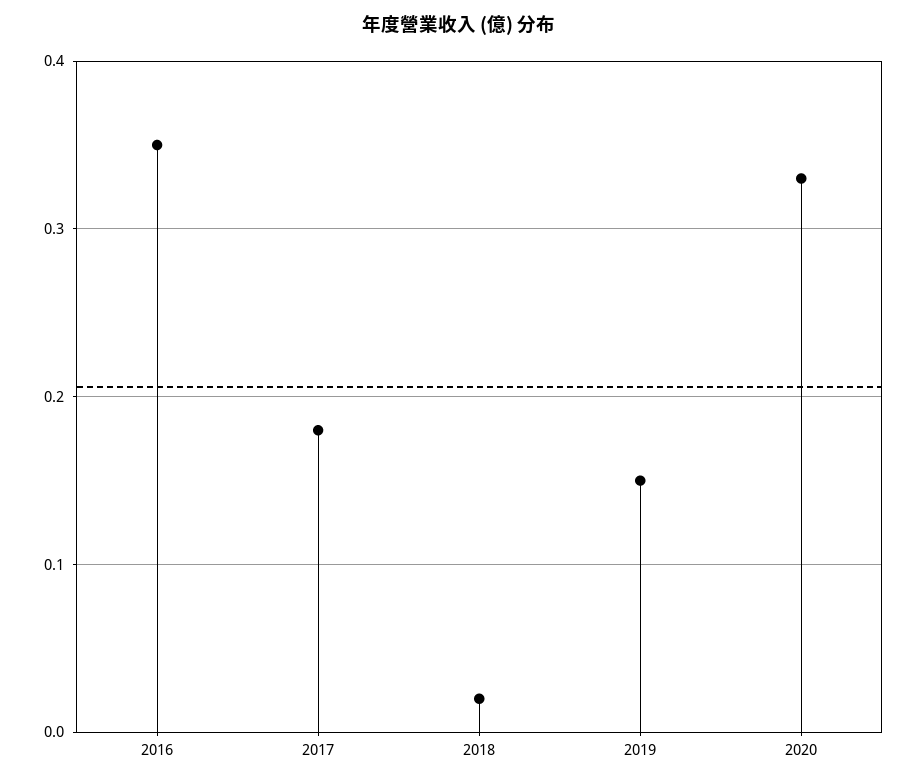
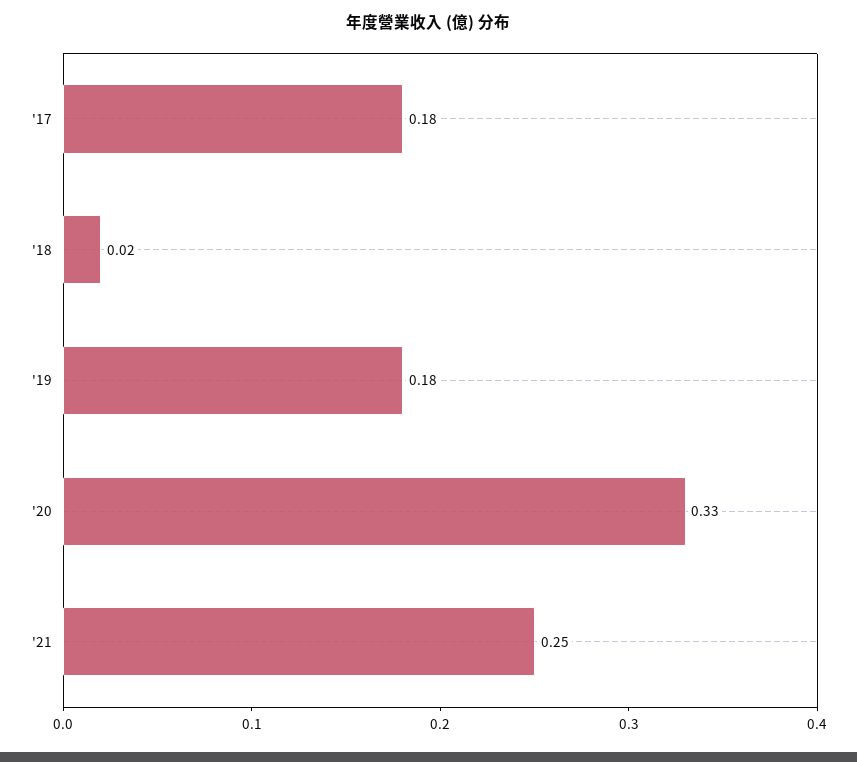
2016: 0.35 -> none
2019: 0.15 -> 0.18
'21: none -> 0.25

